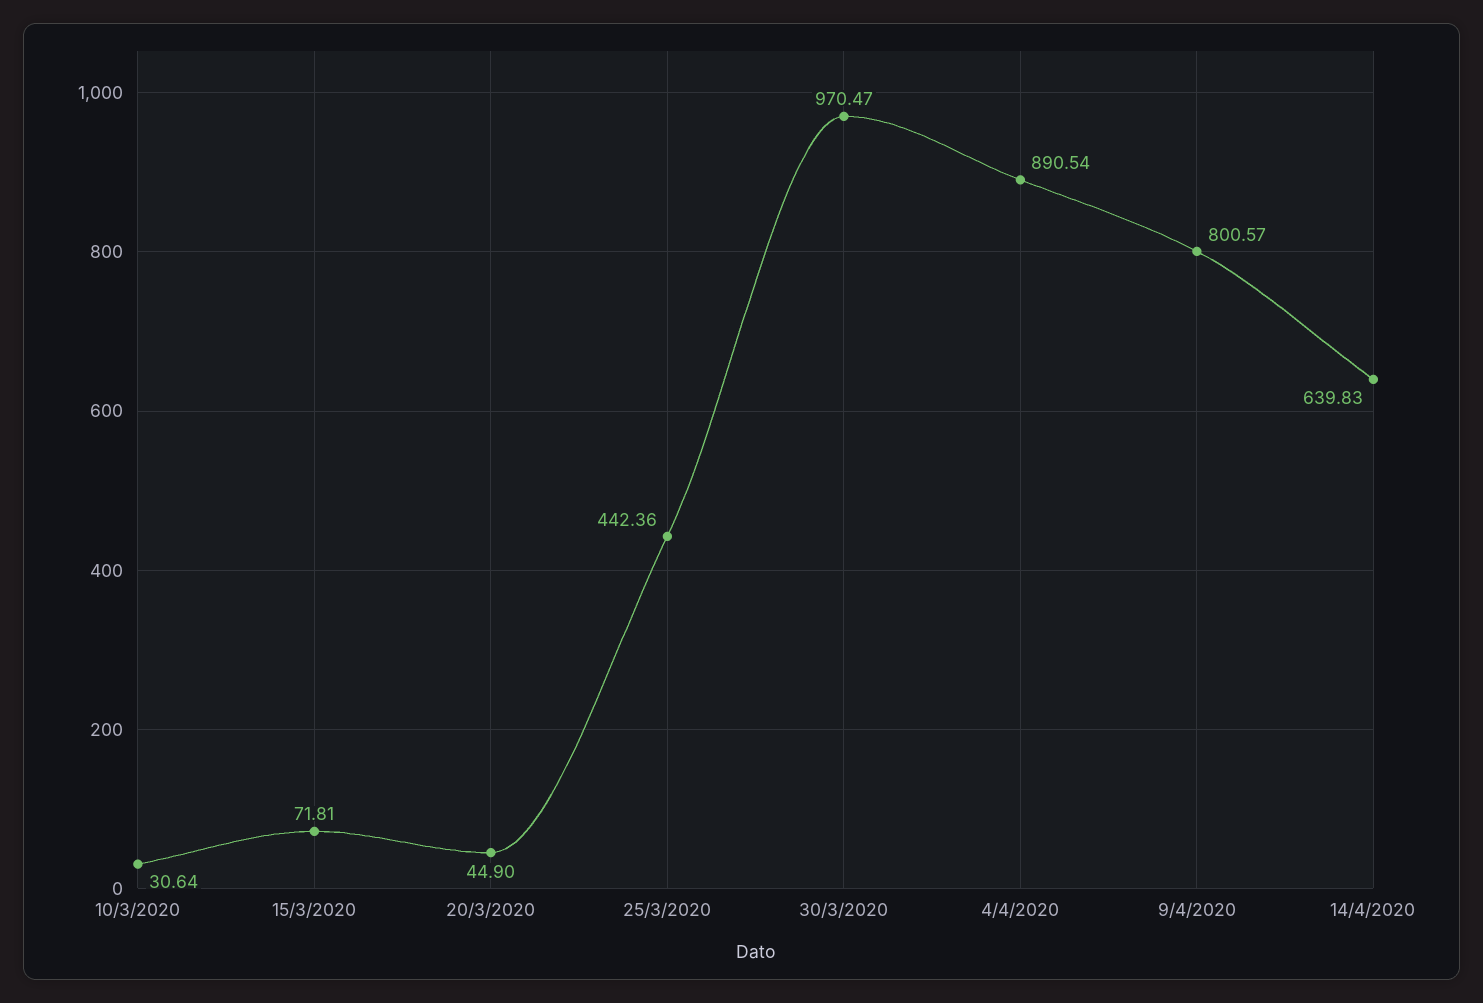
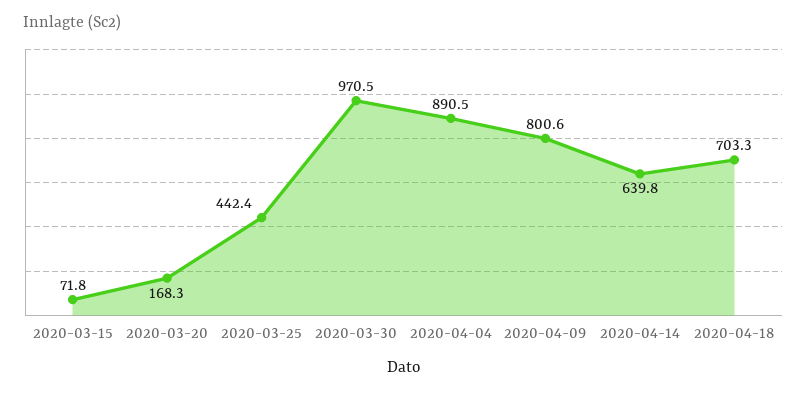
10/3/2020: 30.64 -> none
20/3/2020: 44.9 -> 168.3
2020-04-18: none -> 703.3

